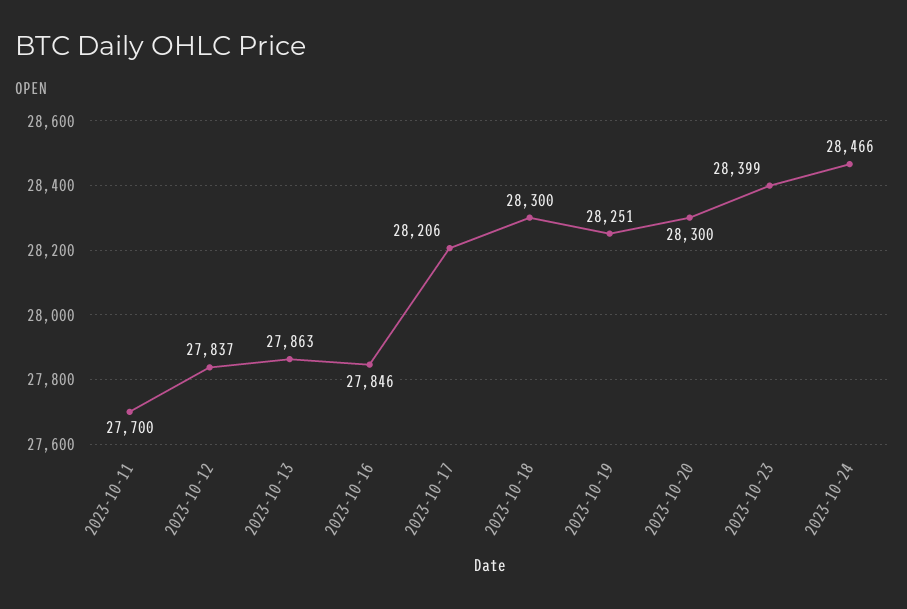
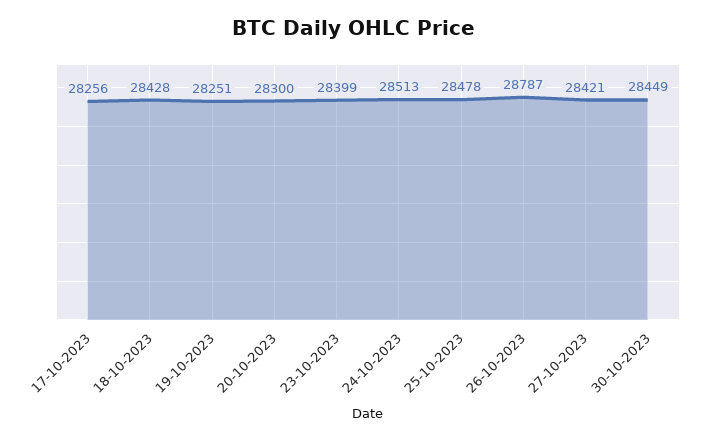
2023-10-11: 27700 -> none
2023-10-12: 27837 -> none
2023-10-13: 27863 -> none
2023-10-16: 27846 -> none
2023-10-17: 28206 -> 28256
2023-10-18: 28300 -> 28428
2023-10-24: 28466 -> 28513
25-10-2023: none -> 28478
26-10-2023: none -> 28787
27-10-2023: none -> 28421
30-10-2023: none -> 28449

